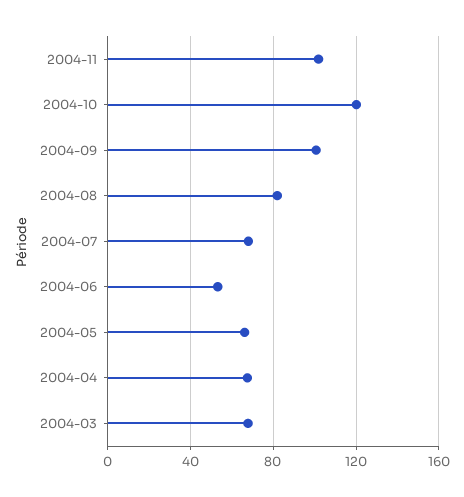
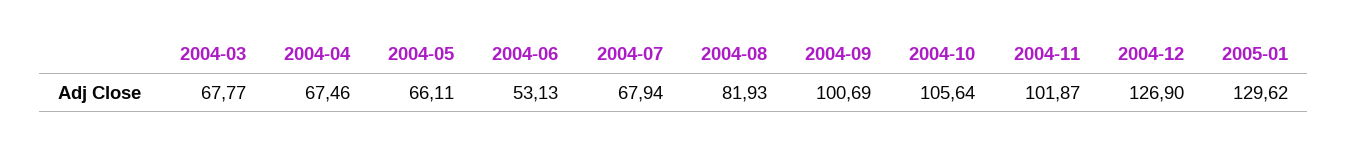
2004-10: 120 -> 105.64
2004-12: none -> 126.9
2005-01: none -> 129.62

